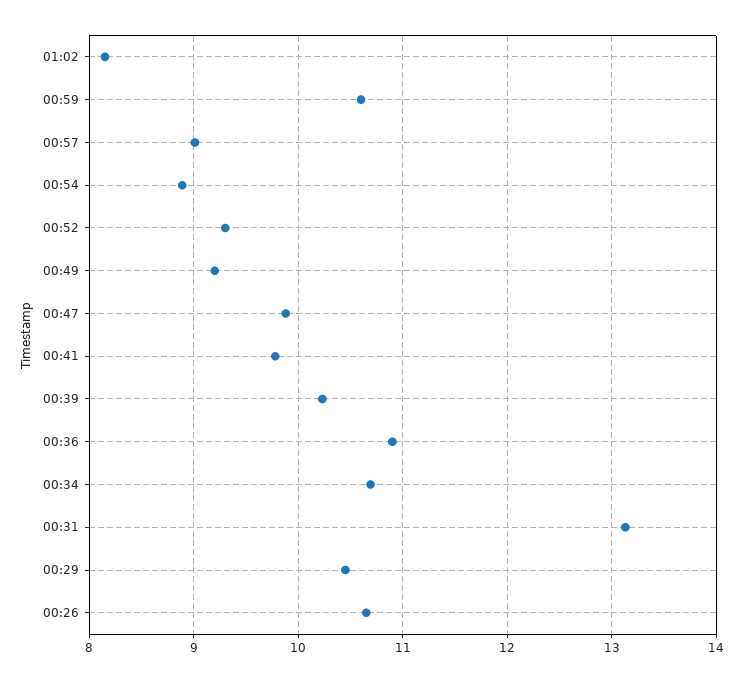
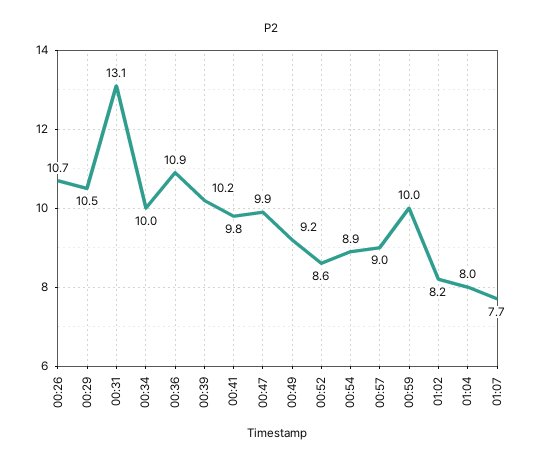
00:59: 10.6 -> 10
00:52: 9.3 -> 8.6
00:34: 10.7 -> 10
01:04: none -> 8
01:07: none -> 7.7

